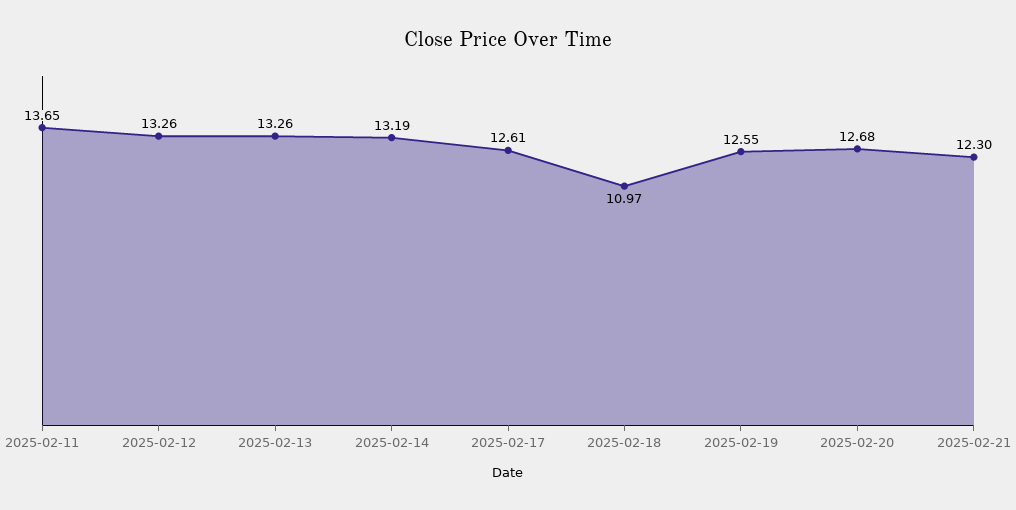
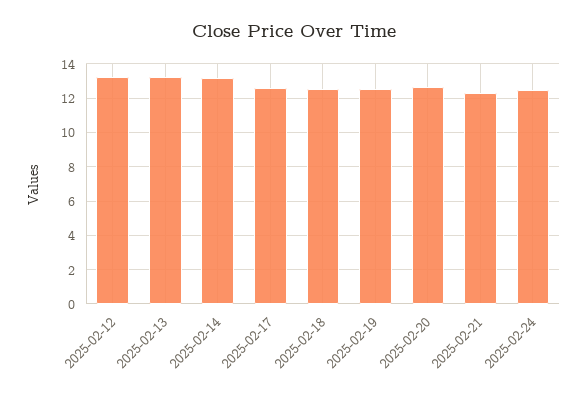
2025-02-11: 13.65 -> none
2025-02-18: 10.97 -> 12.5
2025-02-24: none -> 12.5

